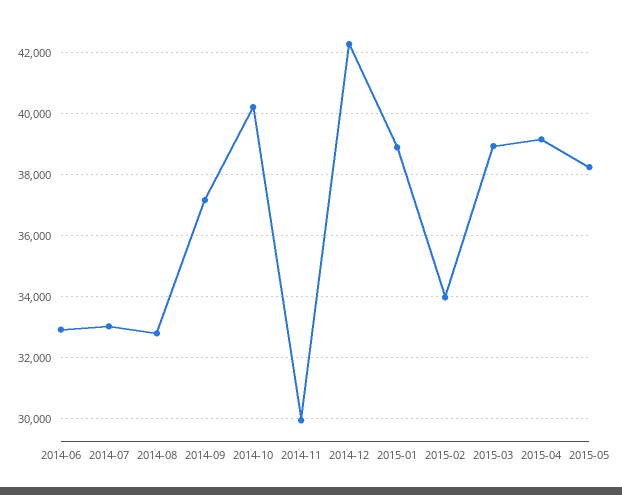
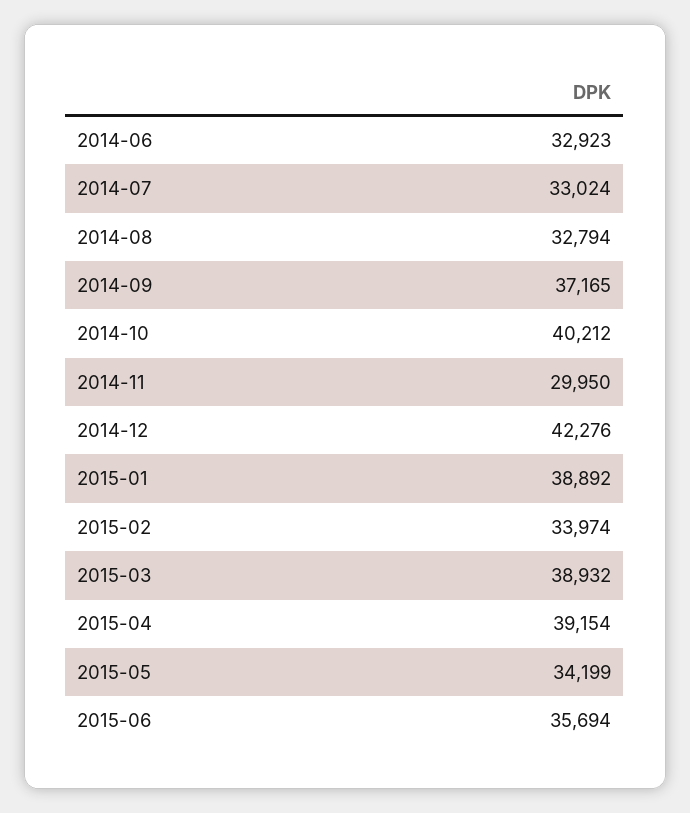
2015-05: 38200 -> 34199
2015-06: none -> 35694

